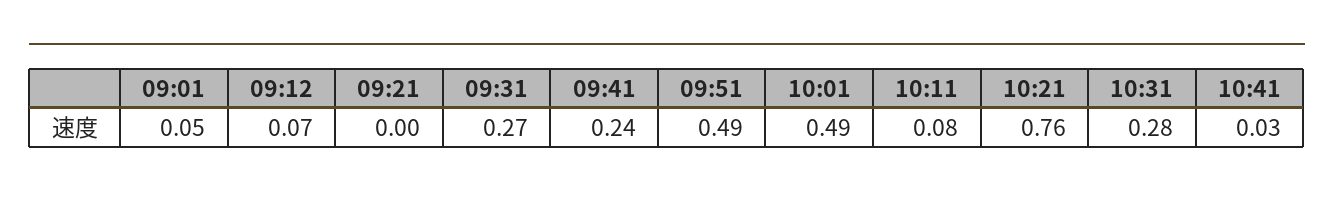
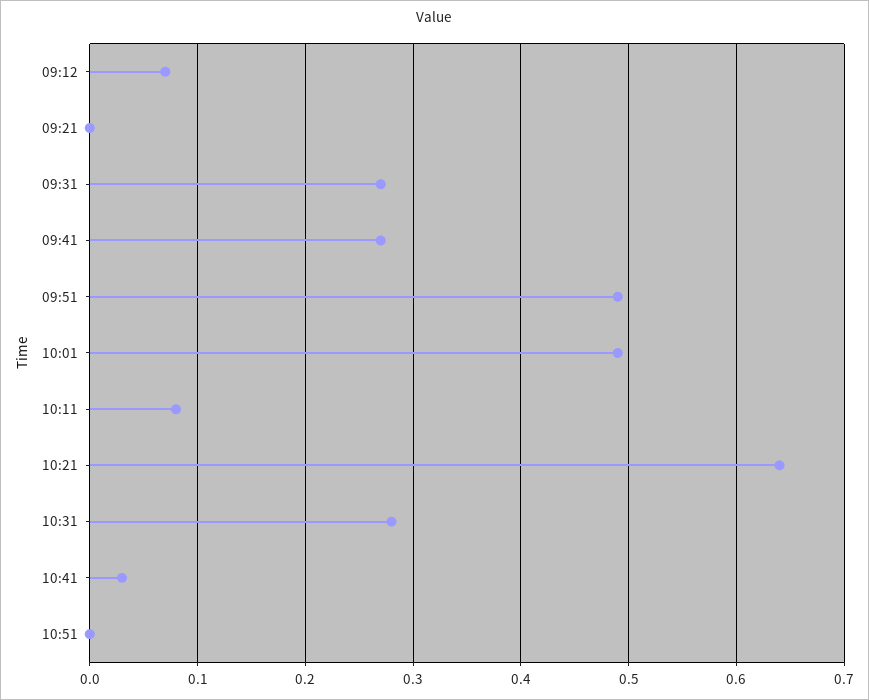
09:01: 0.05 -> none
09:41: 0.24 -> 0.27
10:21: 0.76 -> 0.64
10:51: none -> 0

